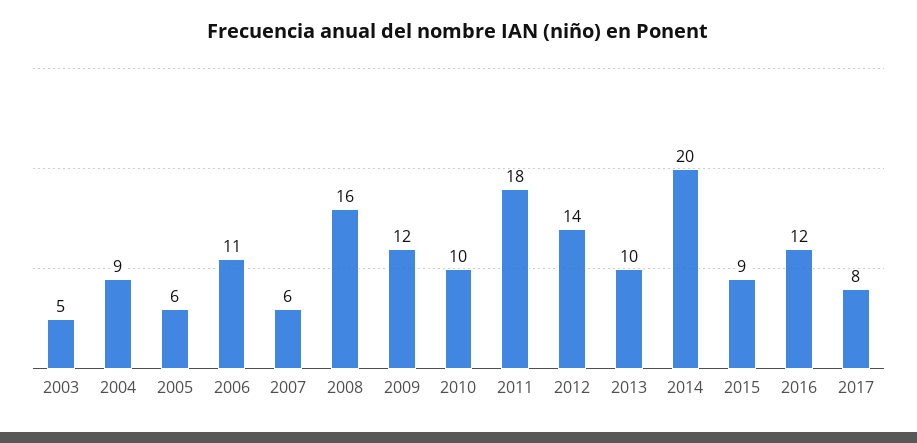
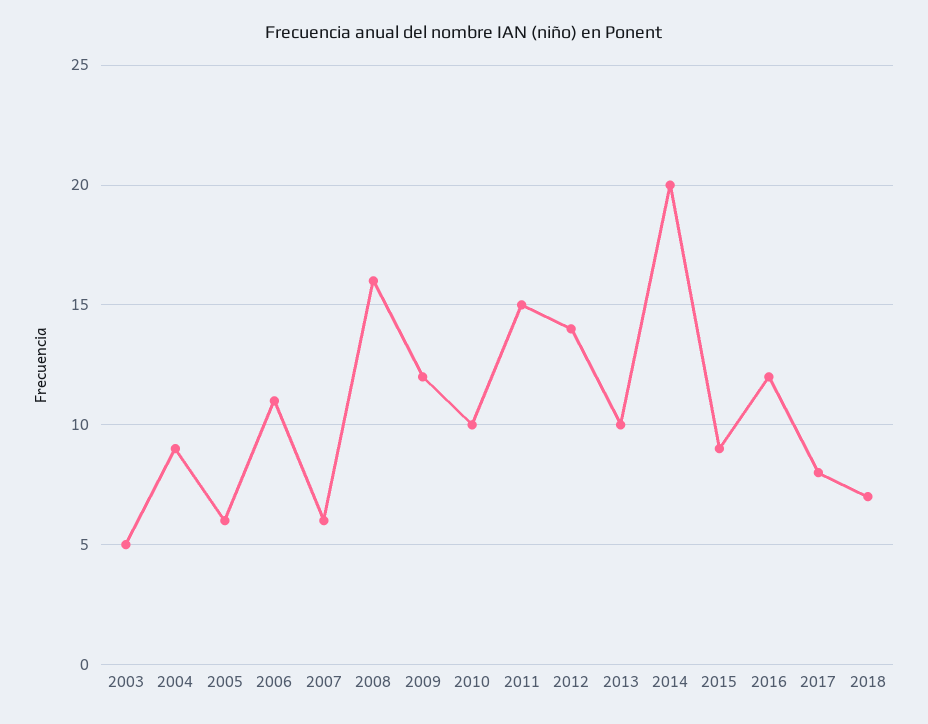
2011: 18 -> 15
2018: none -> 7

